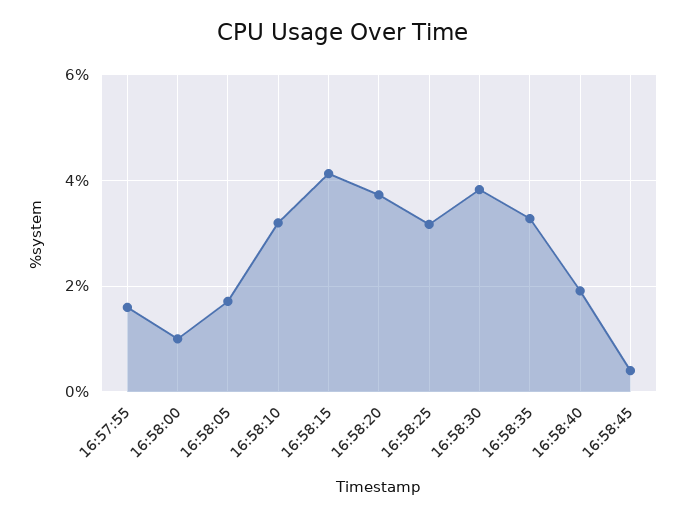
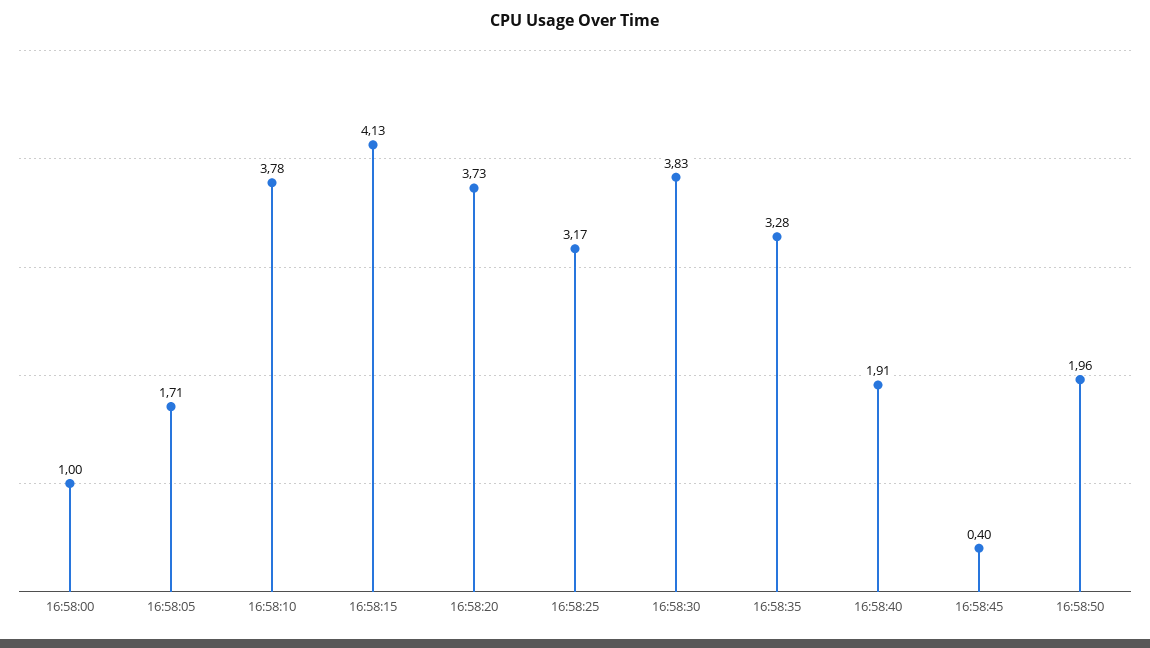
16:57:55: 1.6 -> none
16:58:10: 3.2 -> 3.78
16:58:50: none -> 1.96

